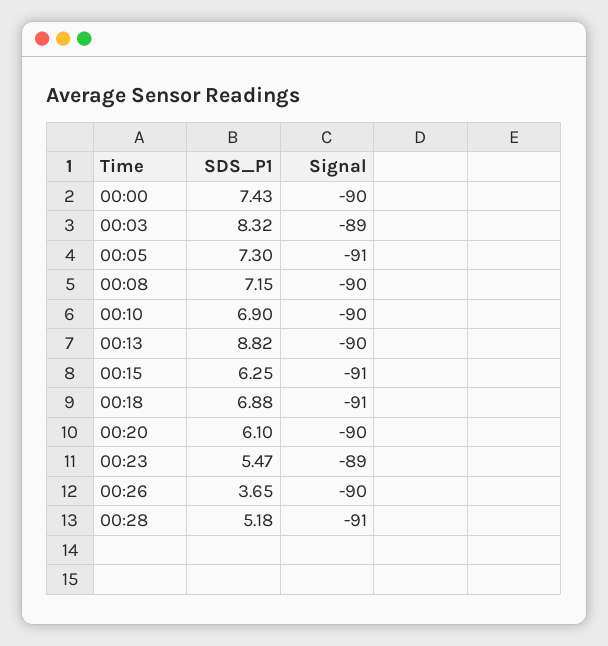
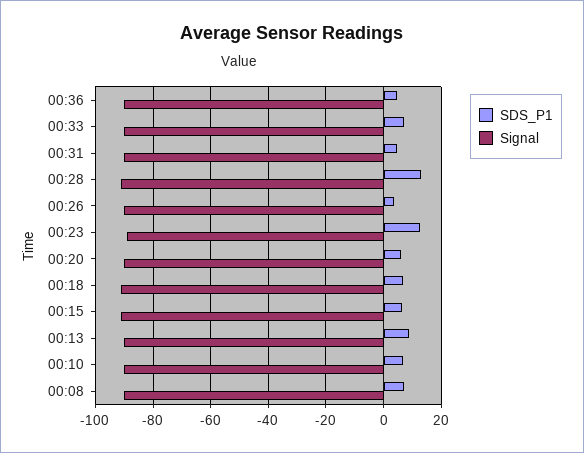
SDS_P1, 00:00: 7.43 -> none
Signal, 00:00: -90 -> none
SDS_P1, 00:03: 8.32 -> none
Signal, 00:03: -89 -> none
SDS_P1, 00:05: 7.3 -> none
Signal, 00:05: -91 -> none
SDS_P1, 00:23: 5.47 -> 12.5
SDS_P1, 00:28: 5.18 -> 12.5
SDS_P1, 00:36: none -> 5
Signal, 00:36: none -> -90
SDS_P1, 00:33: none -> 7.5
Signal, 00:33: none -> -90
SDS_P1, 00:31: none -> 5
Signal, 00:31: none -> -90

